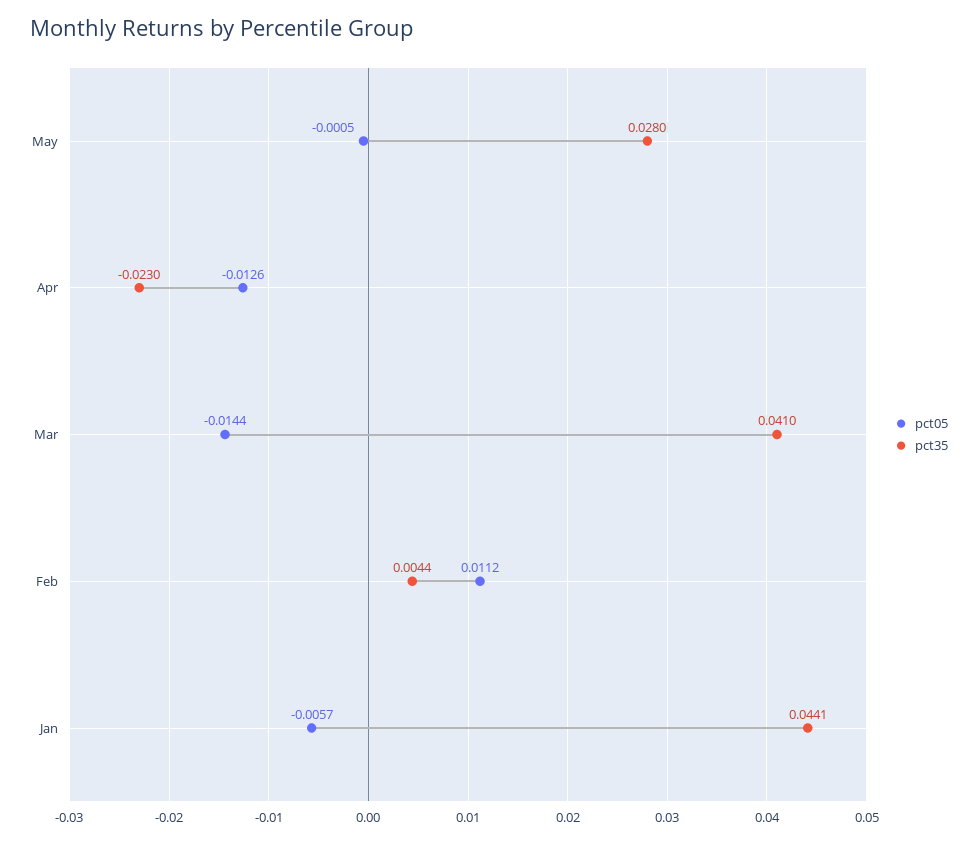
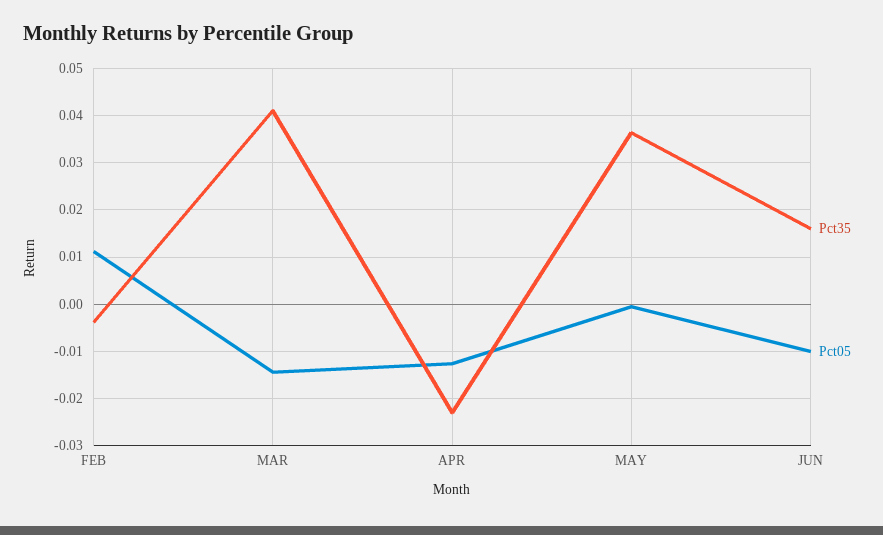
pct35, May: 0.028 -> 0.036
pct35, Feb: 0.0044 -> -0.004
pct05, Jan: -0.0057 -> none
pct35, Jan: 0.0441 -> none
pct35, JUN: none -> 0.016
pct05, JUN: none -> -0.01

